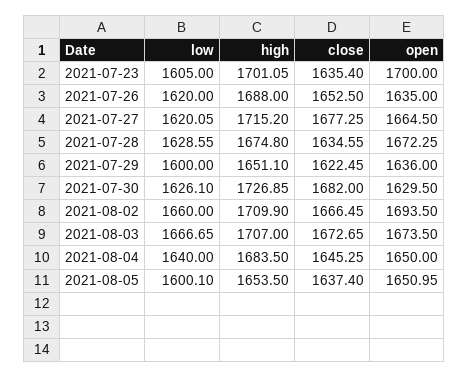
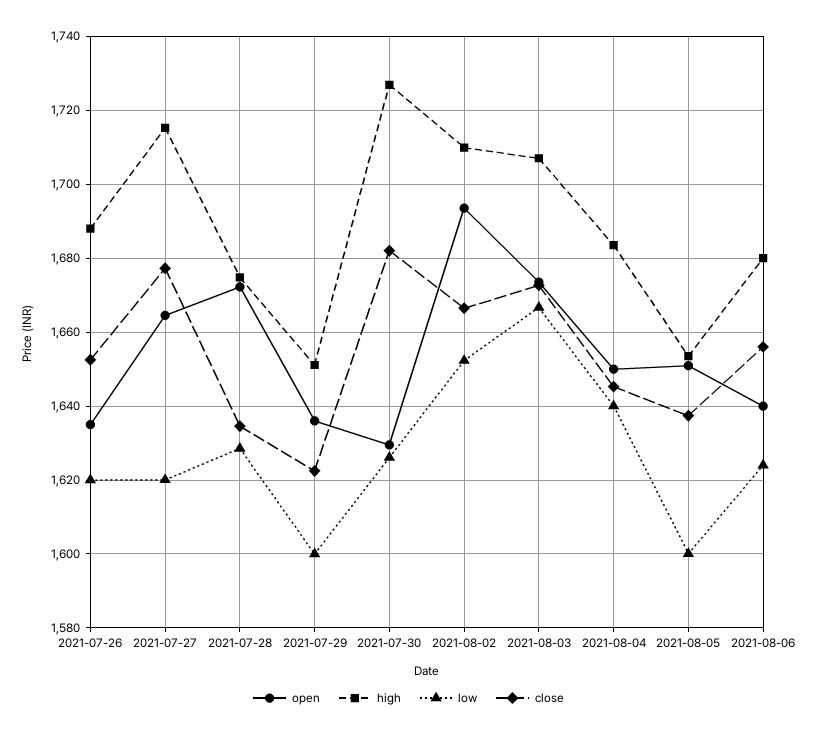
low, 2021-07-23: 1605 -> none
high, 2021-07-23: 1701.05 -> none
close, 2021-07-23: 1635.4 -> none
open, 2021-07-23: 1700 -> none
low, 2021-08-02: 1660 -> 1652
open, 2021-08-06: none -> 1640
high, 2021-08-06: none -> 1680
low, 2021-08-06: none -> 1624
close, 2021-08-06: none -> 1656

